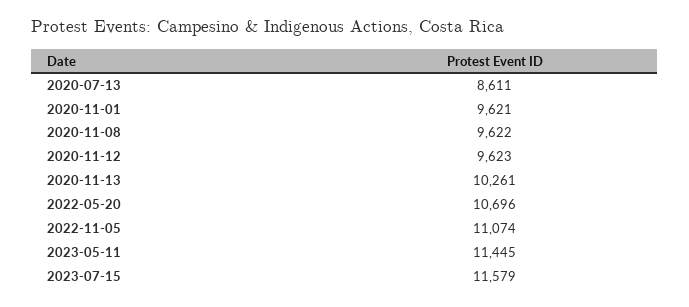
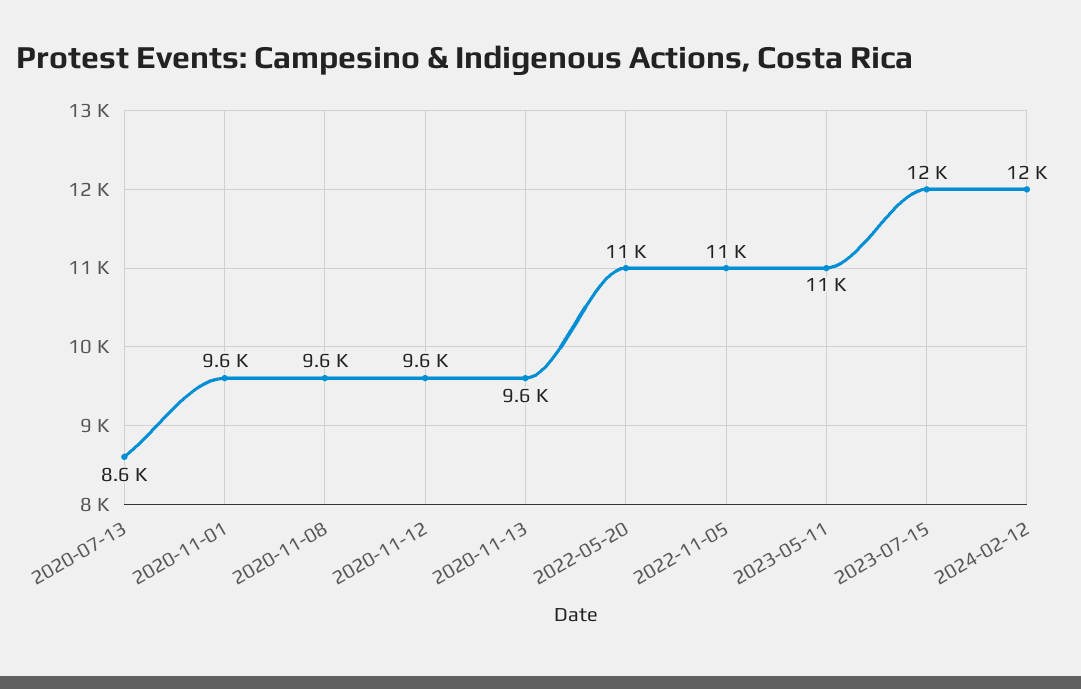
2020-11-13: 10261 -> 9600
2024-02-12: none -> 12000

